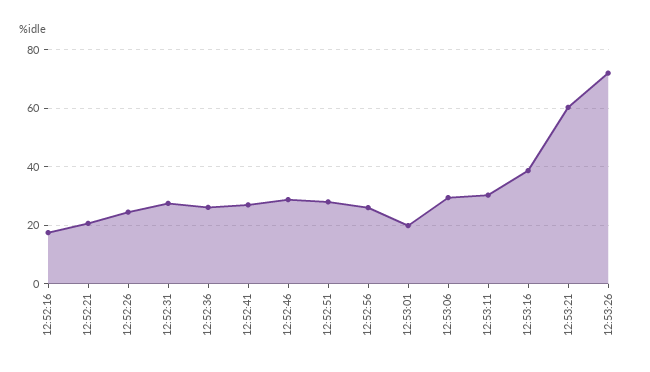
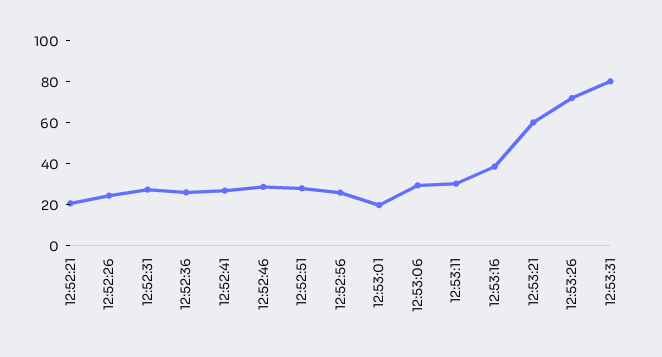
12:52:16: 17.5 -> none
12:53:31: none -> 80

